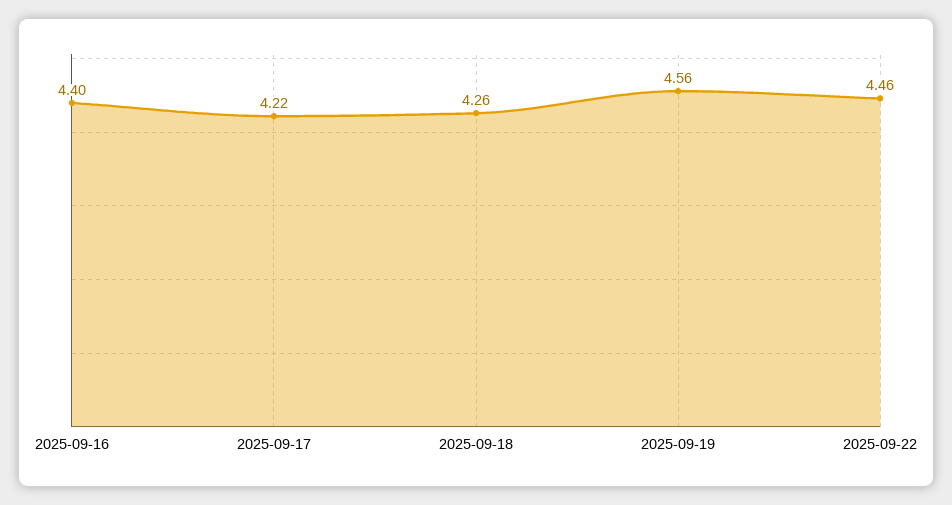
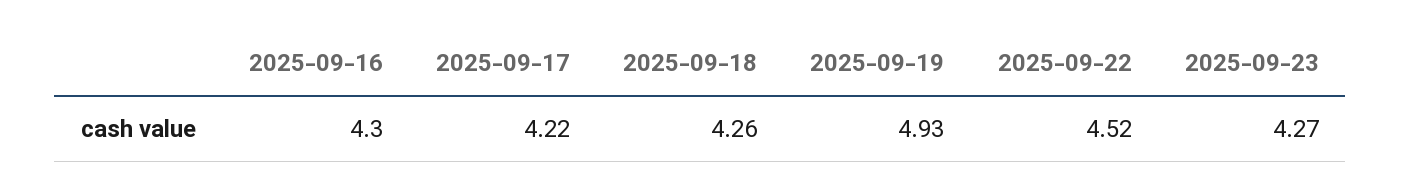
2025-09-16: 4.4 -> 4.3
2025-09-19: 4.56 -> 4.93
2025-09-22: 4.46 -> 4.52
2025-09-23: none -> 4.27

